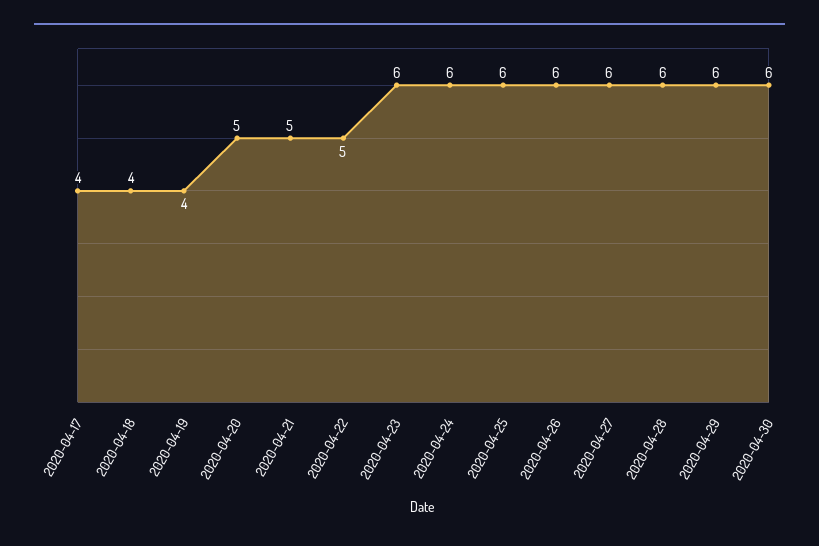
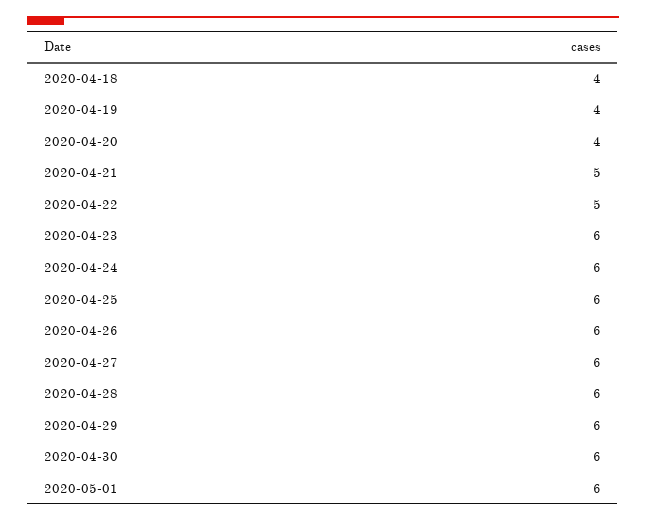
2020-04-17: 4 -> none
2020-04-20: 5 -> 4
2020-05-01: none -> 6

